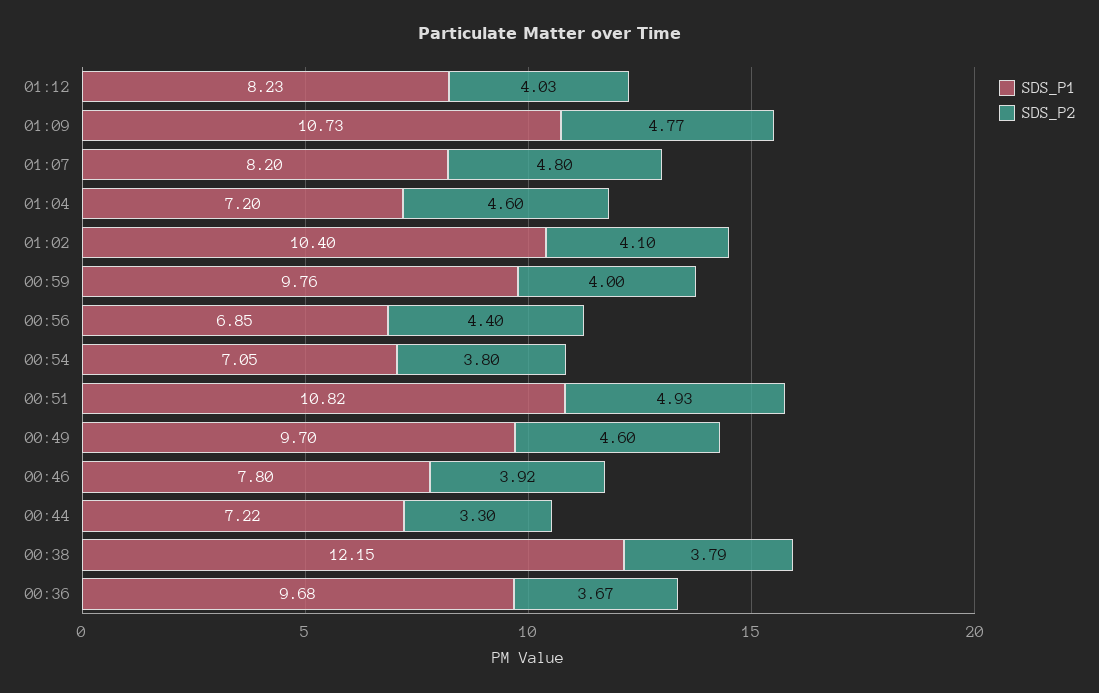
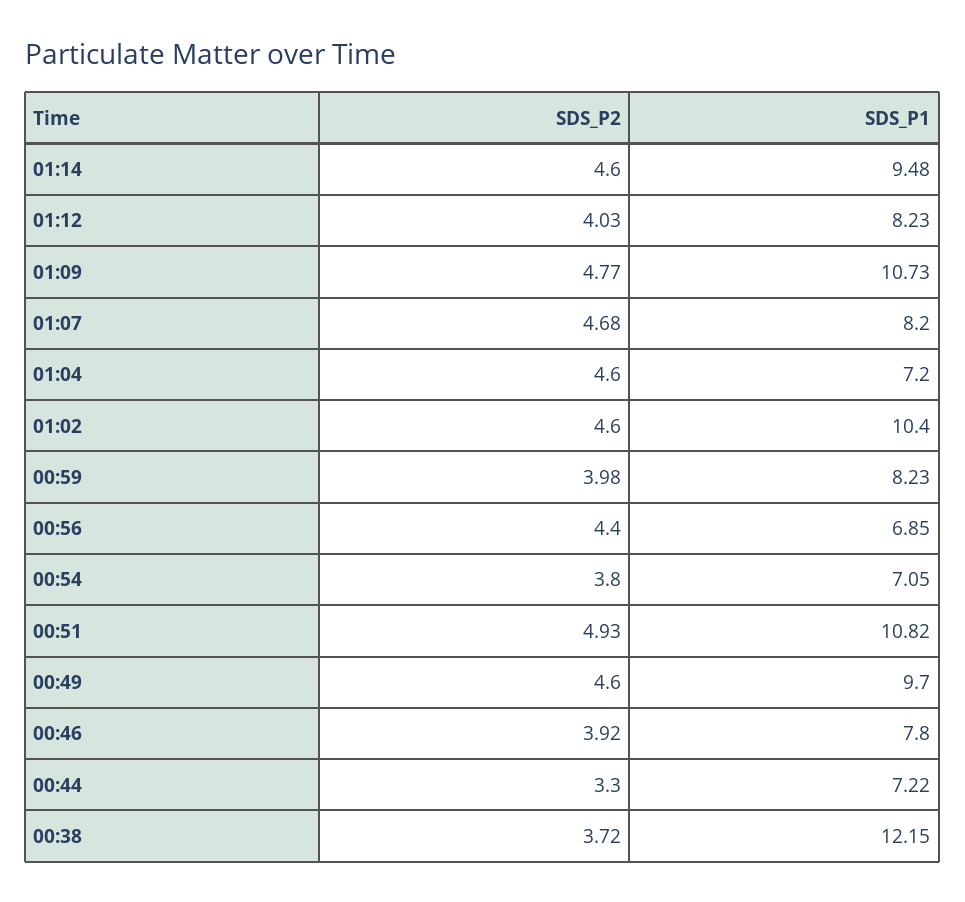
SDS_P2, 01:07: 4.8 -> 4.68
SDS_P2, 01:02: 4.1 -> 4.6
SDS_P1, 00:59: 9.76 -> 8.23
SDS_P2, 00:59: 4 -> 3.98
SDS_P2, 00:38: 3.79 -> 3.72
SDS_P1, 00:36: 9.68 -> none
SDS_P2, 00:36: 3.67 -> none
SDS_P2, 01:14: none -> 4.6
SDS_P1, 01:14: none -> 9.48

